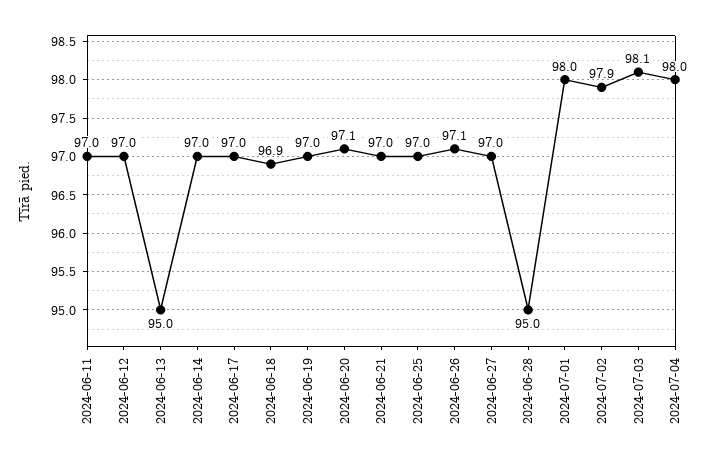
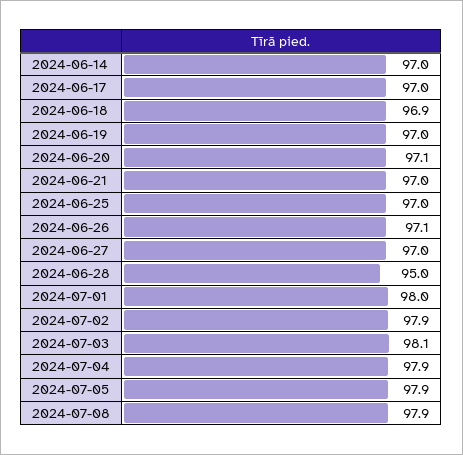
2024-06-11: 97 -> none
2024-06-12: 97 -> none
2024-06-13: 95 -> none
2024-07-04: 98 -> 97.9
2024-07-05: none -> 97.9
2024-07-08: none -> 97.9

